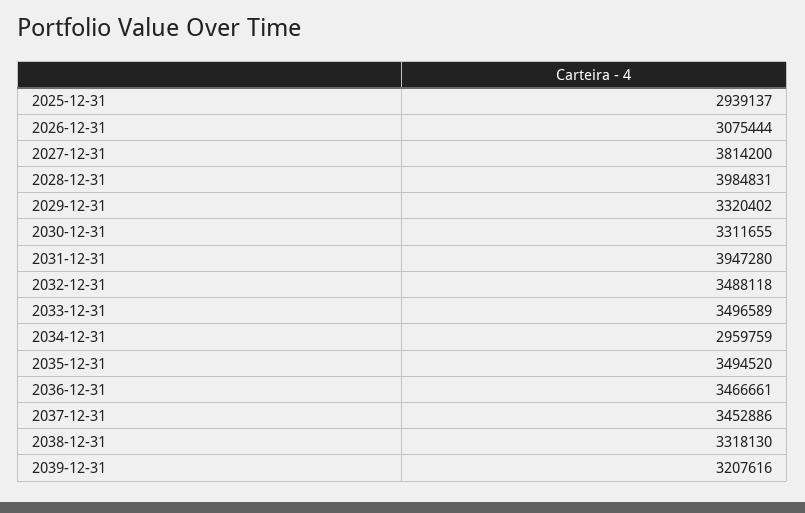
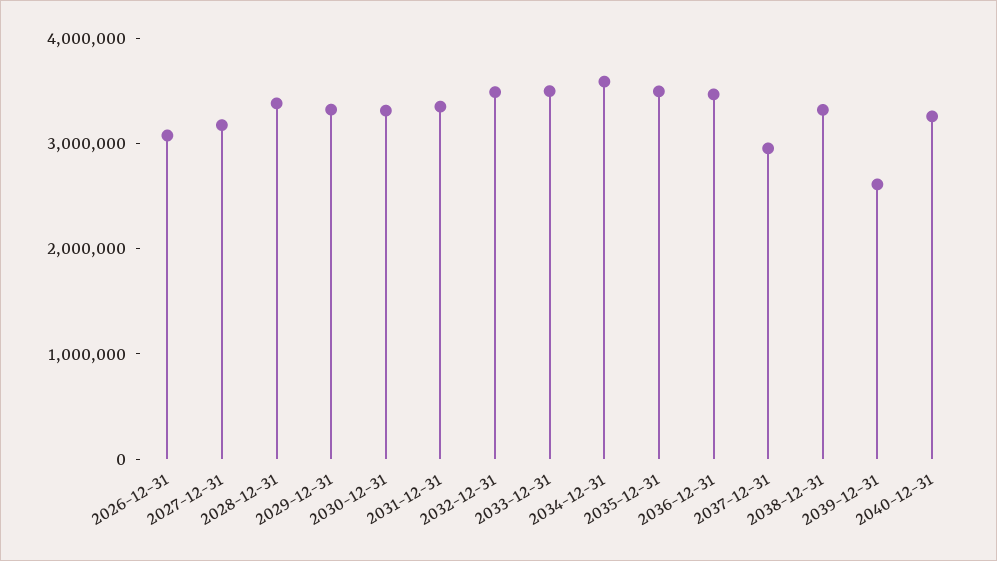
2025-12-31: 2939137 -> none
2027-12-31: 3814200 -> 3200000
2028-12-31: 3984831 -> 3400000
2031-12-31: 3947280 -> 3400000
2034-12-31: 2959759 -> 3600000
2037-12-31: 3452886 -> 3000000
2039-12-31: 3207616 -> 2600000
2040-12-31: none -> 3200000

